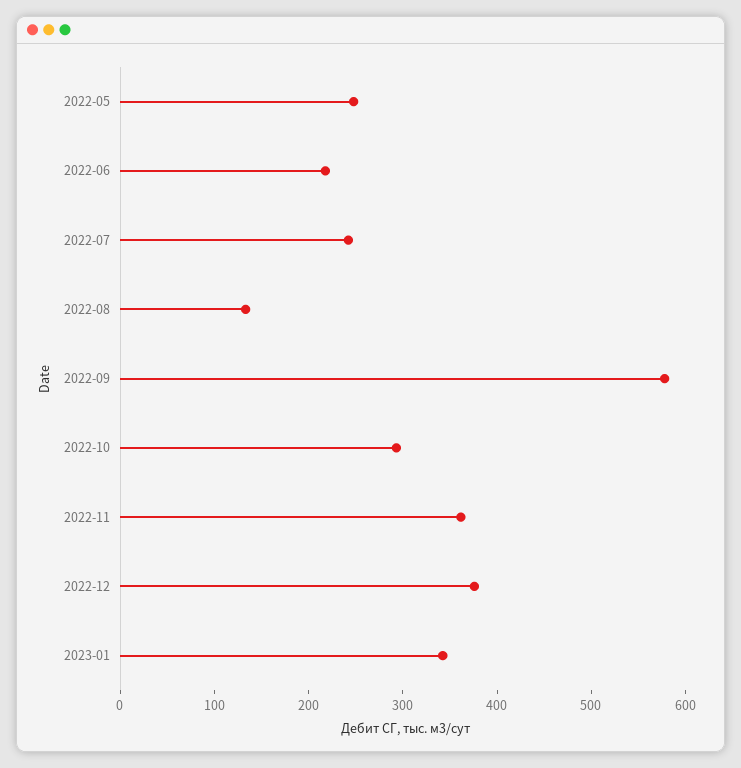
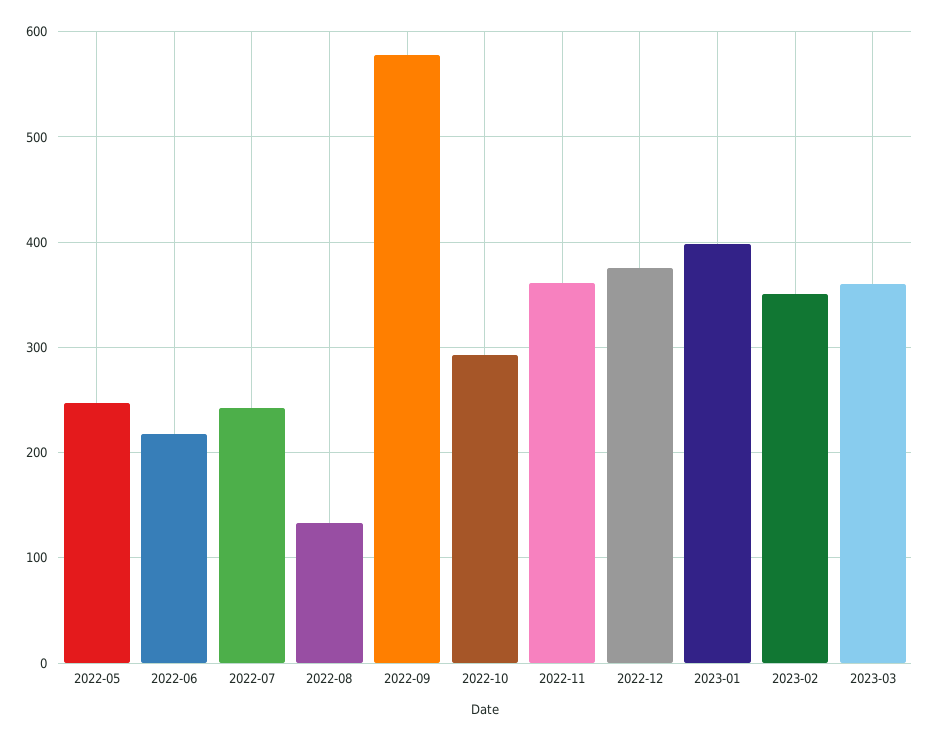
2023-01: 340 -> 400
2023-02: none -> 350
2023-03: none -> 360

